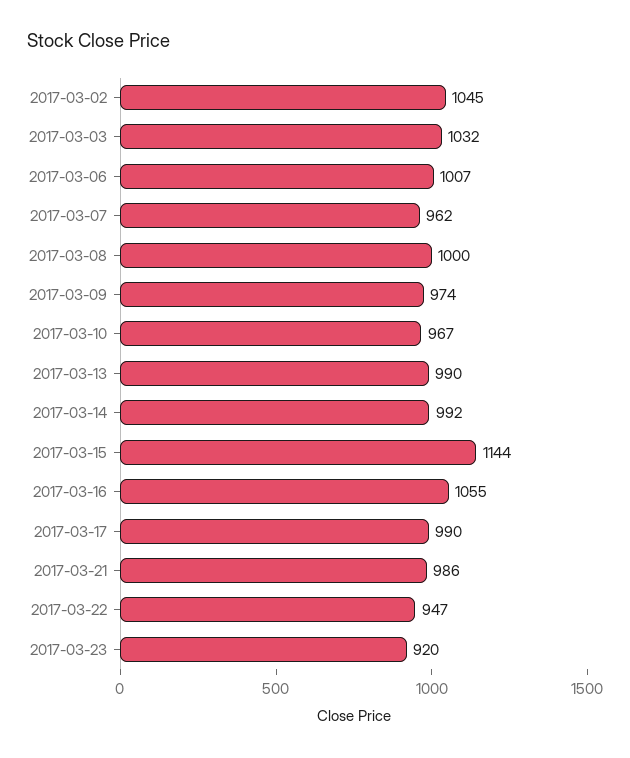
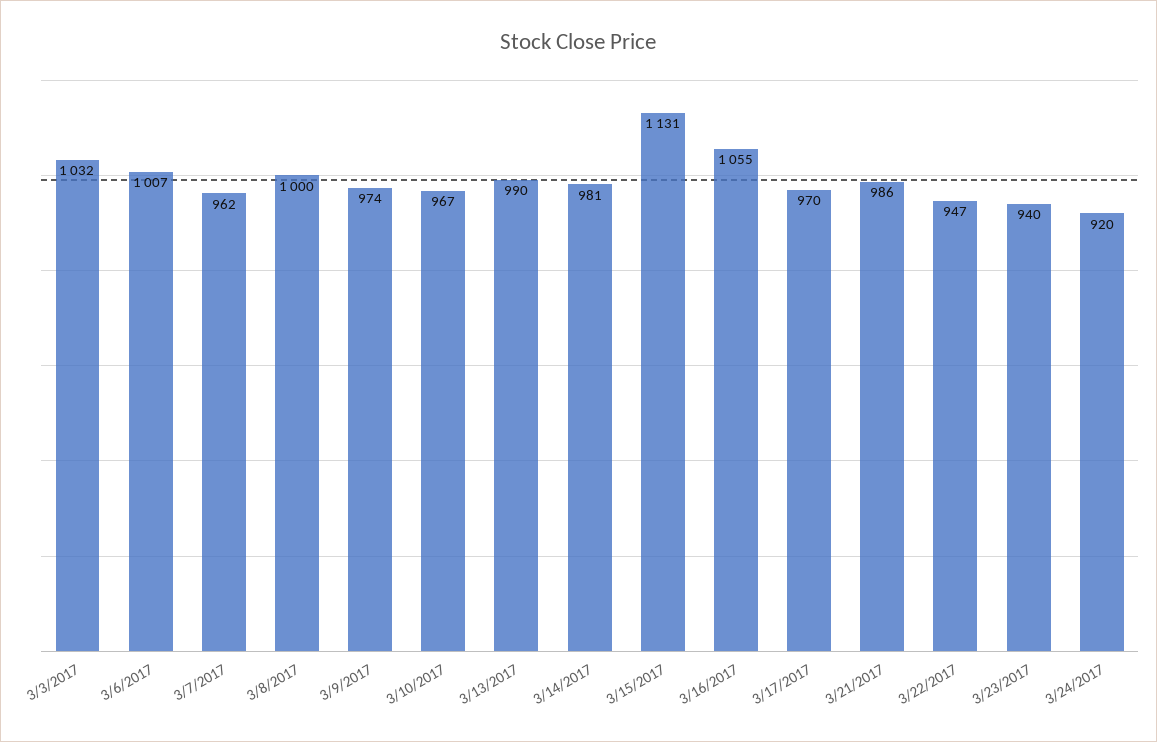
2017-03-02: 1045 -> none
2017-03-14: 992 -> 981
2017-03-15: 1144 -> 1131
2017-03-17: 990 -> 970
2017-03-23: 920 -> 940
3/24/2017: none -> 920

